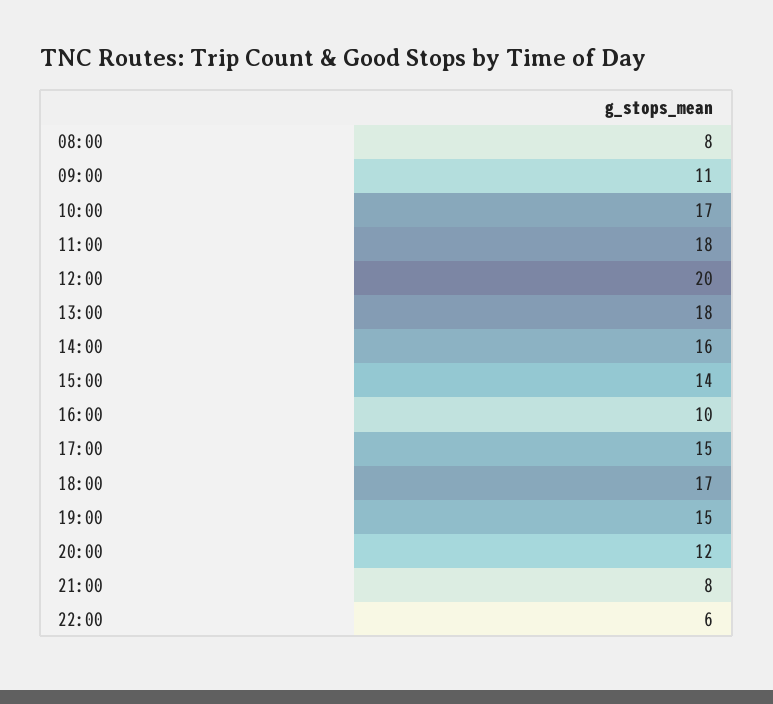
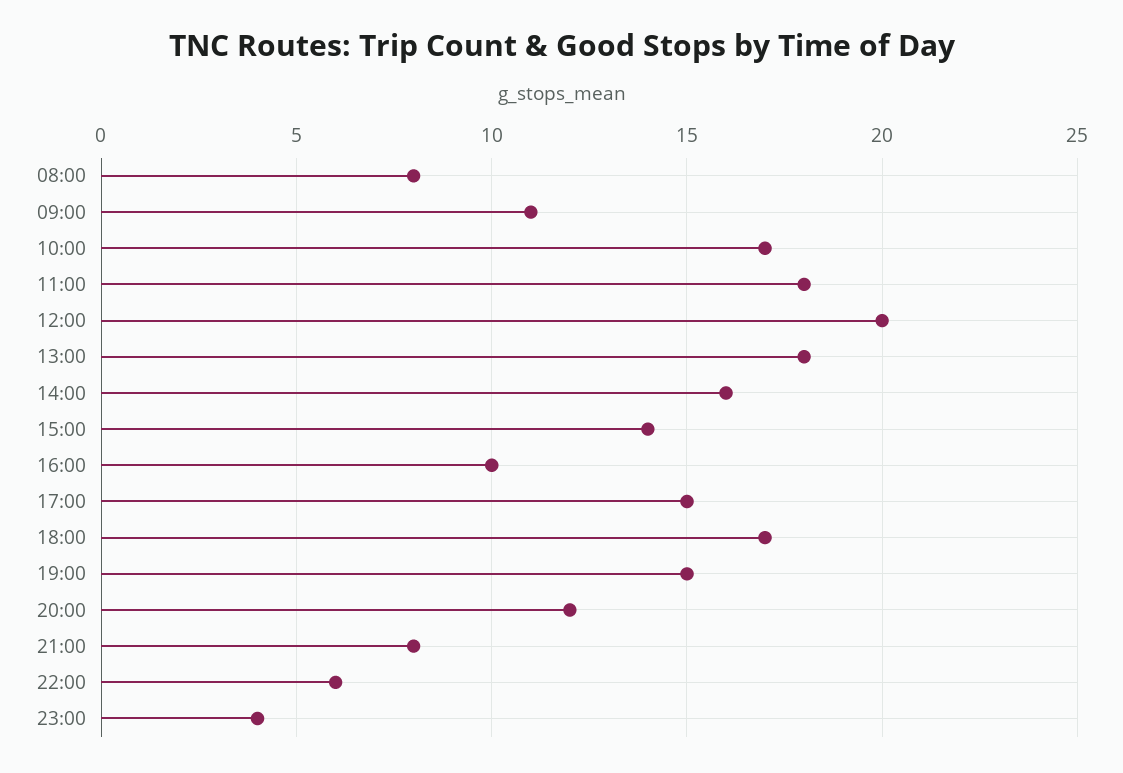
23:00: none -> 4

